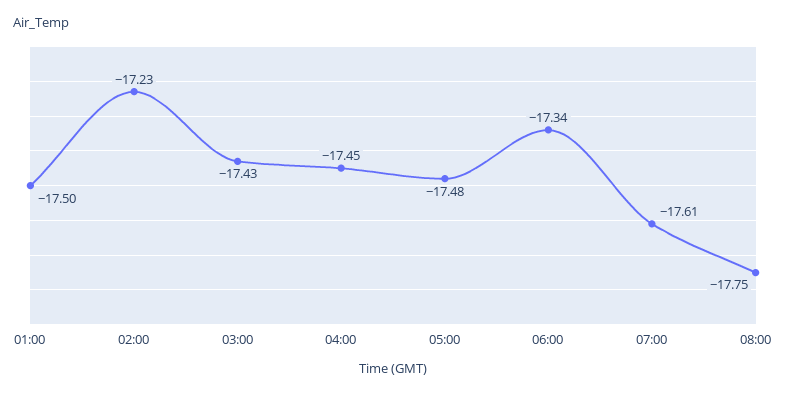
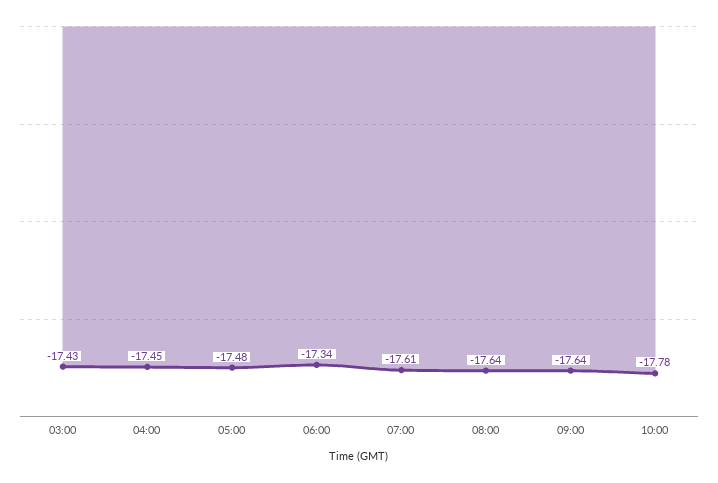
01:00: -17.5 -> none
02:00: -17.23 -> none
08:00: -17.75 -> -17.64
09:00: none -> -17.64
10:00: none -> -17.78

